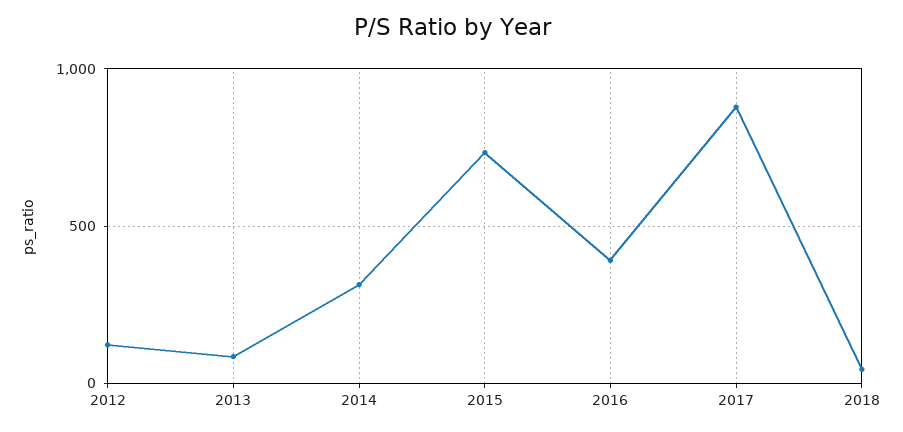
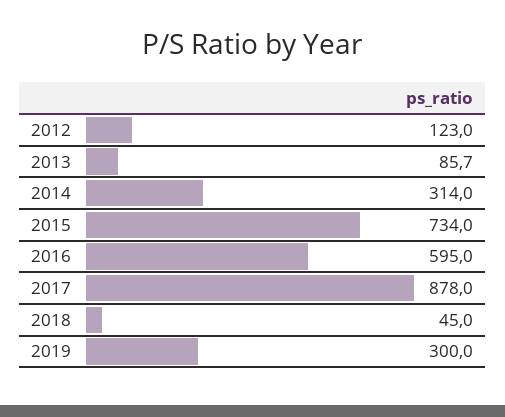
2016: 400 -> 595
2019: none -> 300

